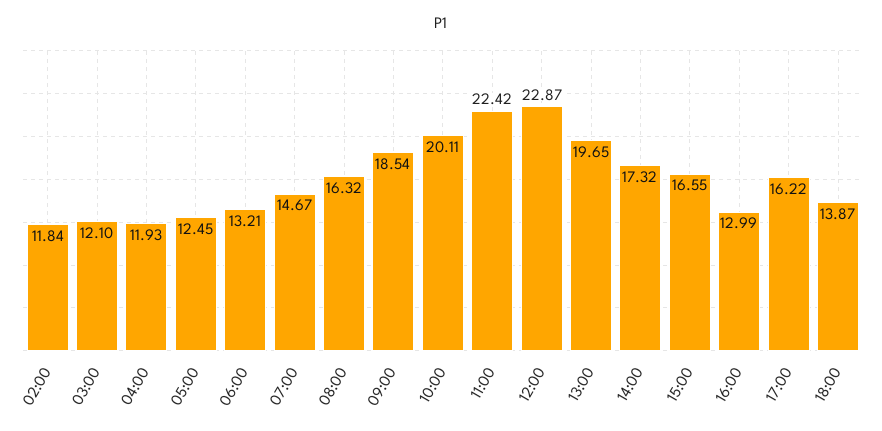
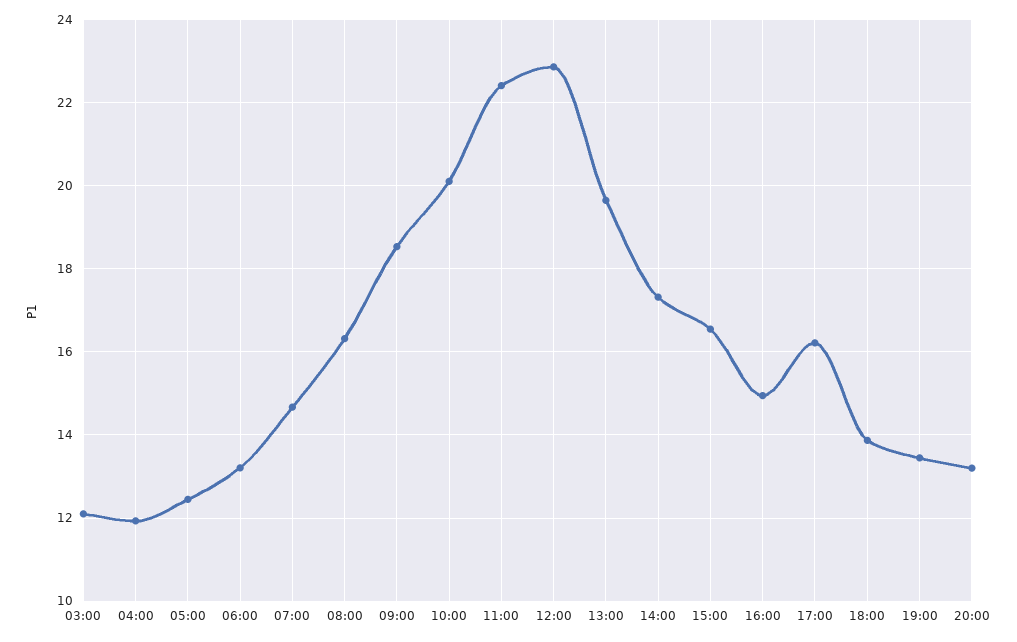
02:00: 11.84 -> none
16:00: 12.99 -> 15
19:00: none -> 13.4
20:00: none -> 13.2

